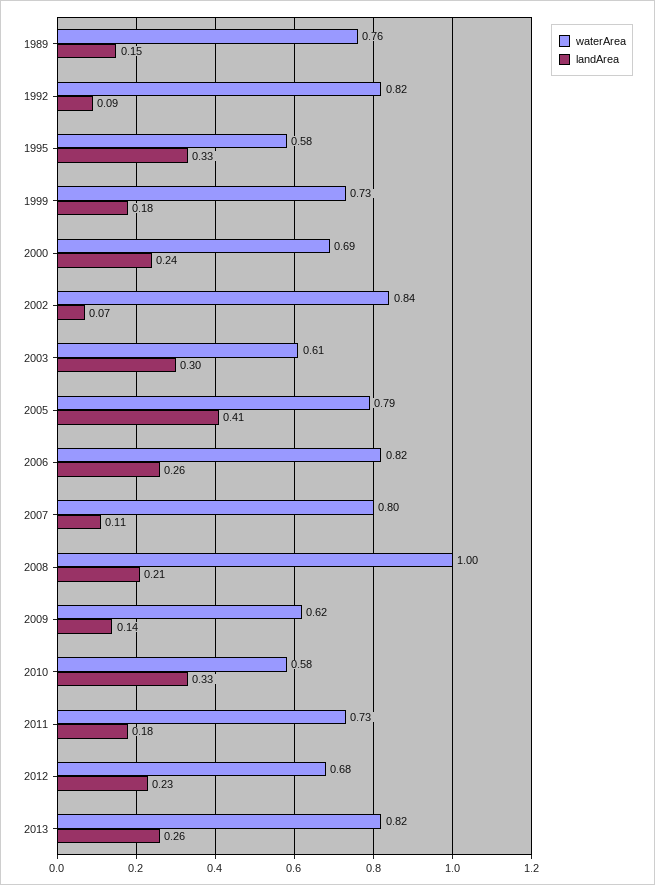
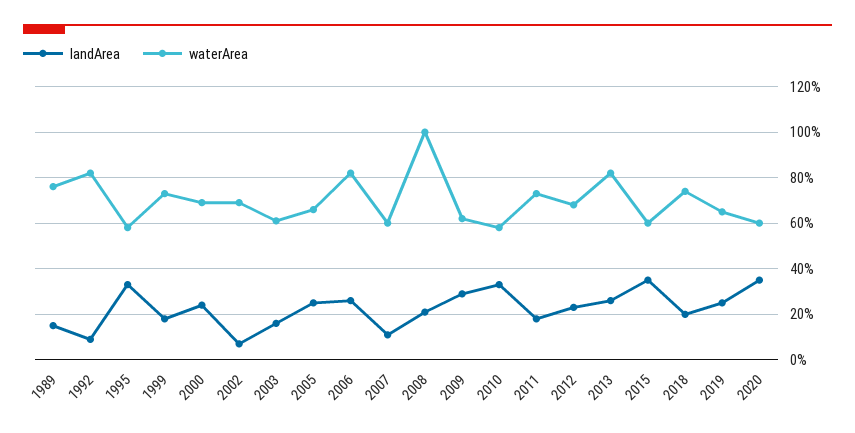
waterArea, 2002: 0.84 -> 0.7
landArea, 2003: 0.3 -> 0.15
waterArea, 2005: 0.79 -> 0.65
landArea, 2005: 0.41 -> 0.25
waterArea, 2007: 0.8 -> 0.6
landArea, 2009: 0.14 -> 0.3
landArea, 2015: none -> 0.35
waterArea, 2015: none -> 0.6
landArea, 2018: none -> 0.2
waterArea, 2018: none -> 0.75
landArea, 2019: none -> 0.25
waterArea, 2019: none -> 0.65
landArea, 2020: none -> 0.35
waterArea, 2020: none -> 0.6

